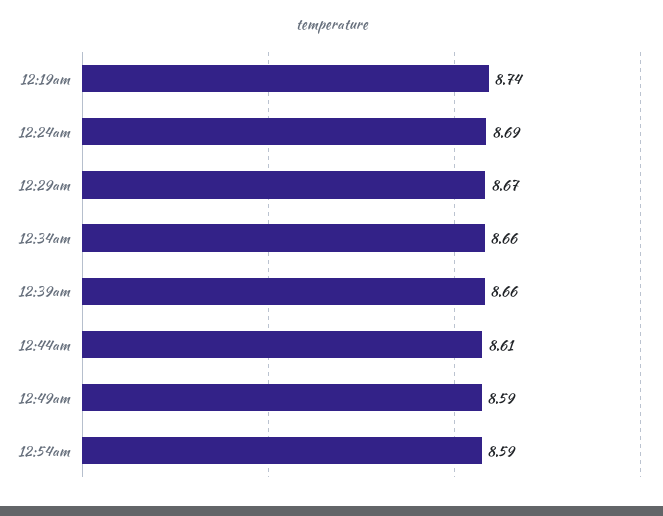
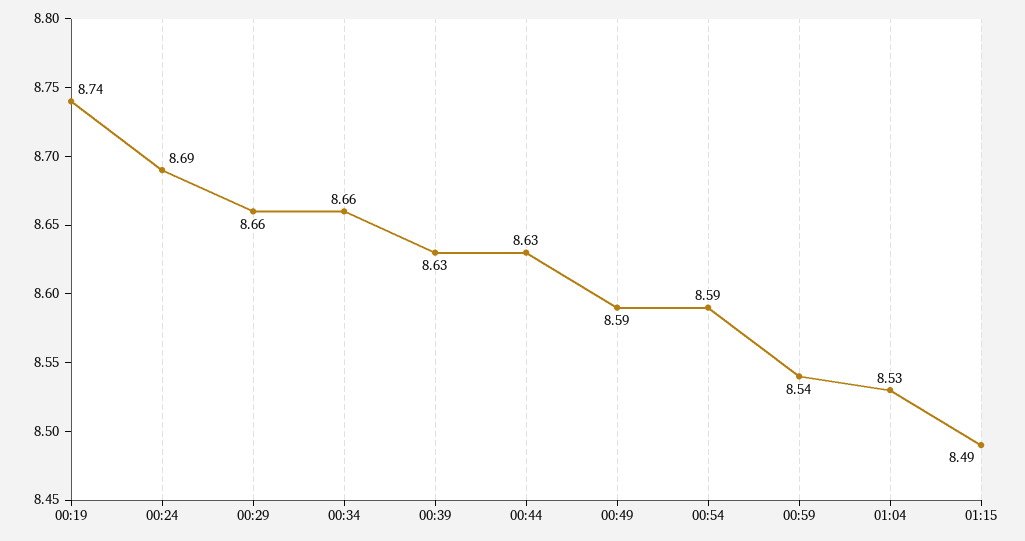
12:29am: 8.67 -> 8.66
12:39am: 8.66 -> 8.63
12:44am: 8.61 -> 8.63
00:59: none -> 8.54
01:04: none -> 8.53
01:15: none -> 8.49

